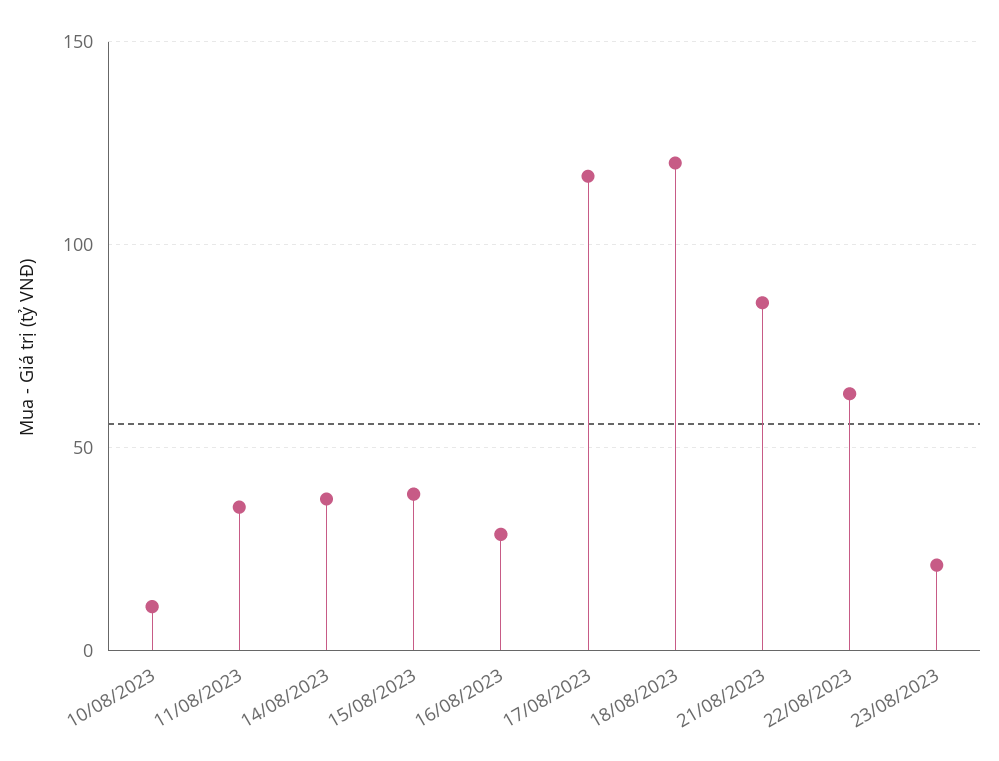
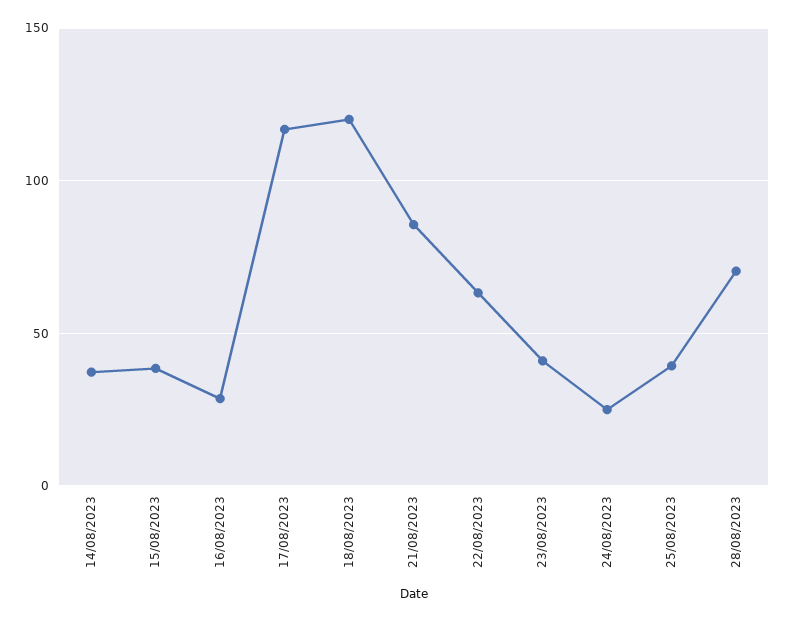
10/08/2023: 10 -> none
11/08/2023: 35 -> none
23/08/2023: 20 -> 40
24/08/2023: none -> 25
25/08/2023: none -> 40
28/08/2023: none -> 70

